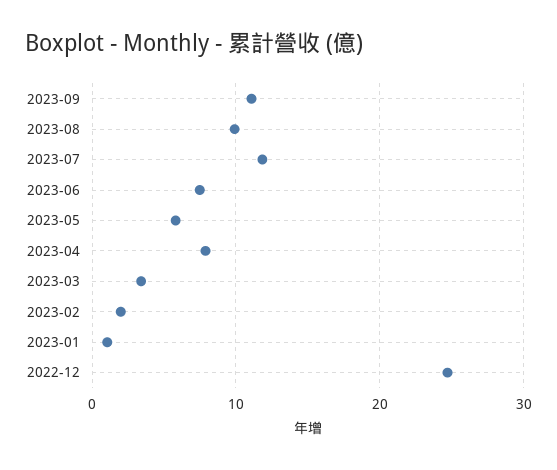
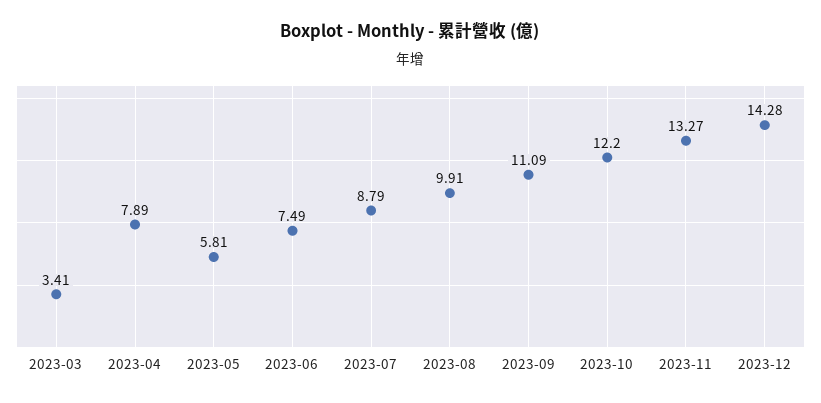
2023-07: 12 -> 8.79
2023-02: 2 -> none
2023-01: 1 -> none
2022-12: 25 -> none
2023-10: none -> 12.2
2023-11: none -> 13.27
2023-12: none -> 14.28

